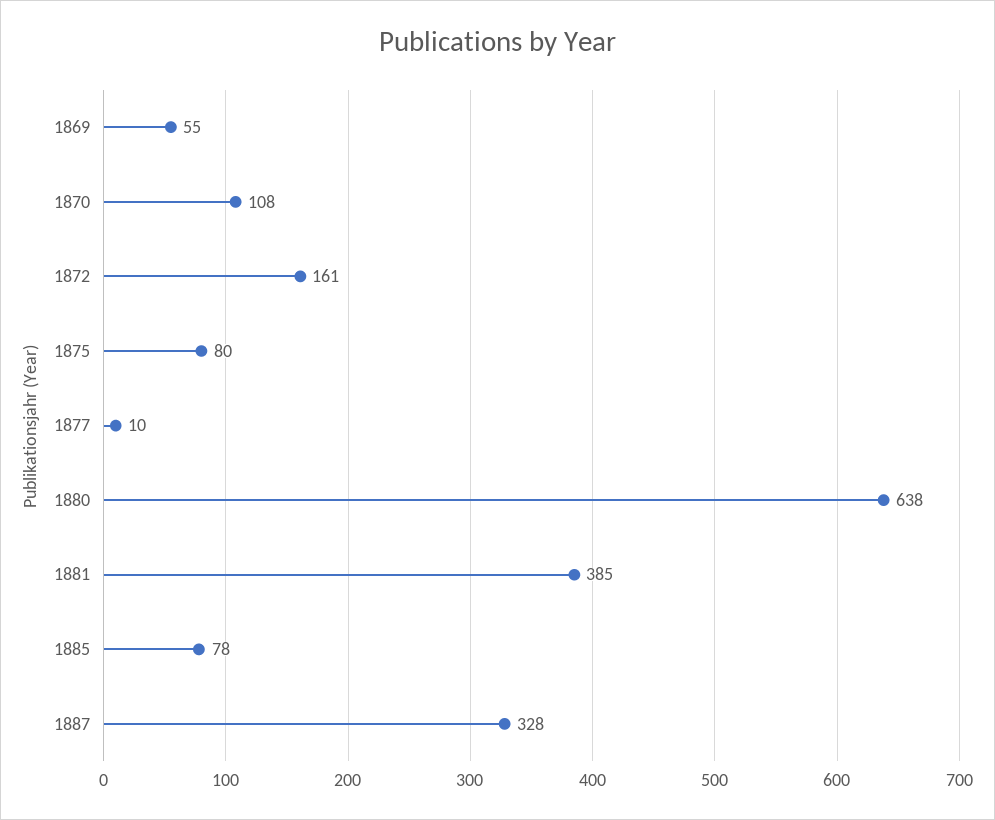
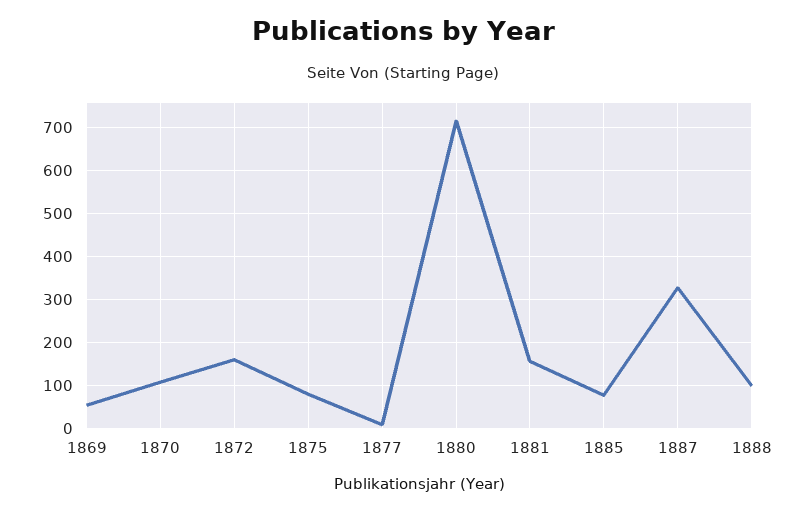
1880: 638 -> 720
1881: 385 -> 160
1888: none -> 100

